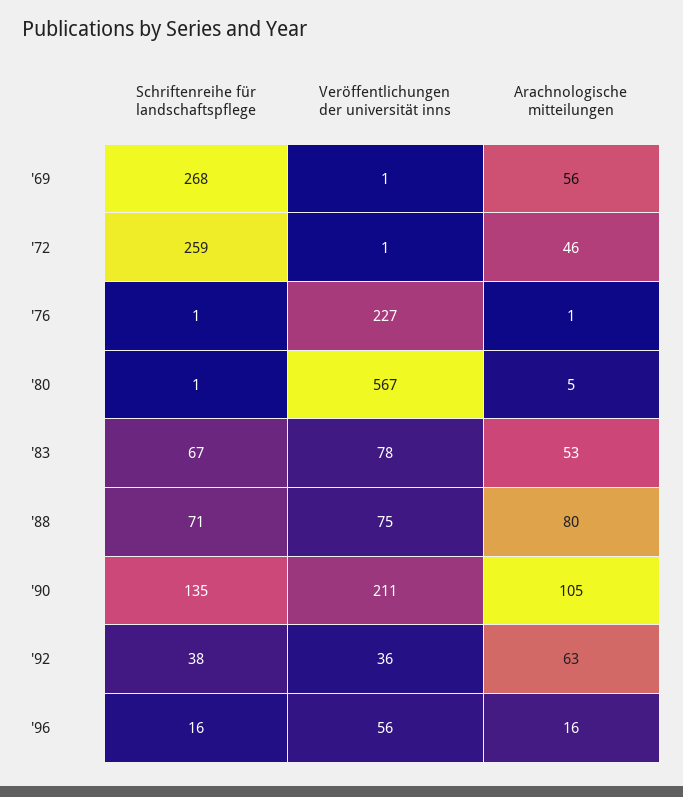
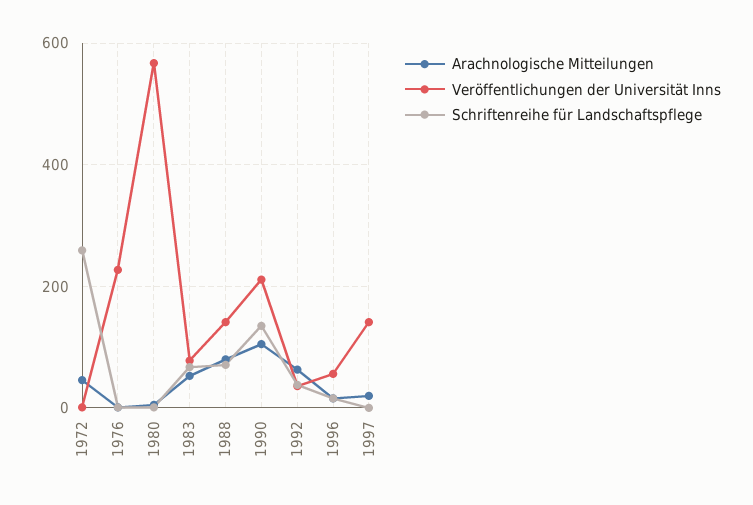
Schriftenreihe für landschaftspflege, '69: 268 -> none
Veröffentlichungen der universität inns, '69: 1 -> none
Arachnologische mitteilungen, '69: 56 -> none
Veröffentlichungen der universität inns, '88: 75 -> 140
Arachnologische mitteilungen, 1997: none -> 20
Veröffentlichungen der universität inns, 1997: none -> 140
Schriftenreihe für landschaftspflege, 1997: none -> 0

